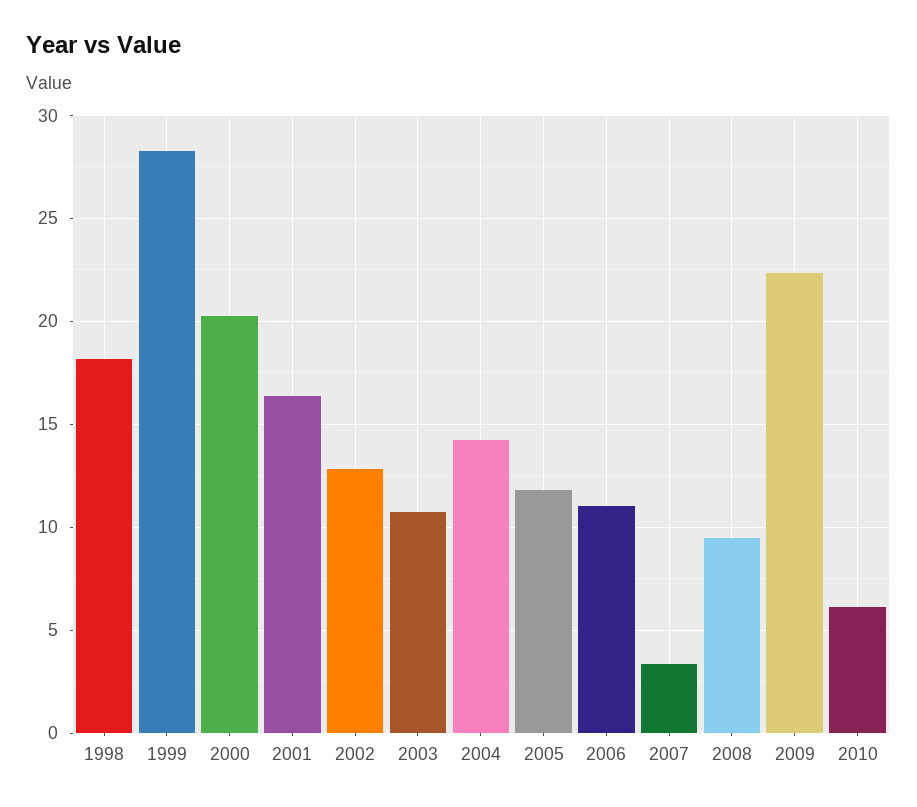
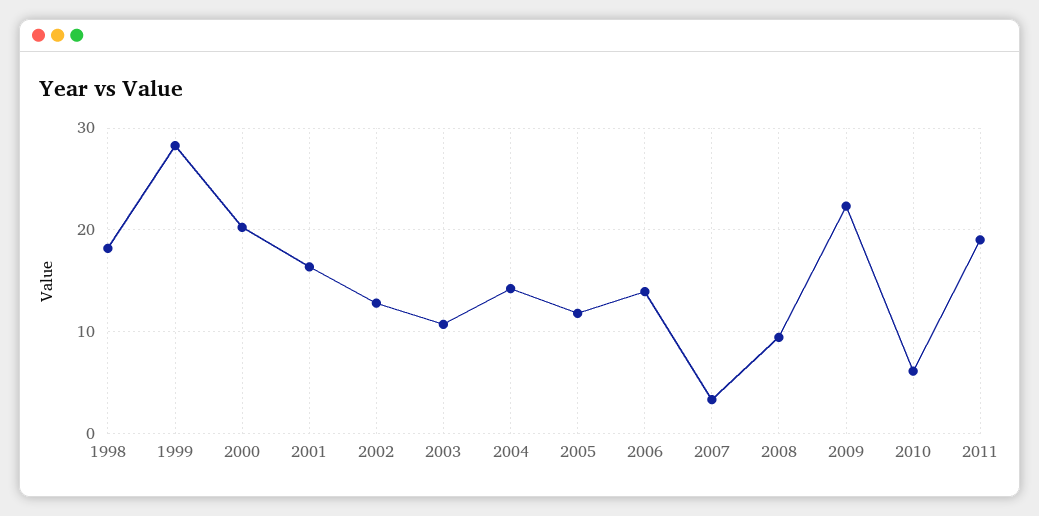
2006: 11 -> 14
2011: none -> 19

